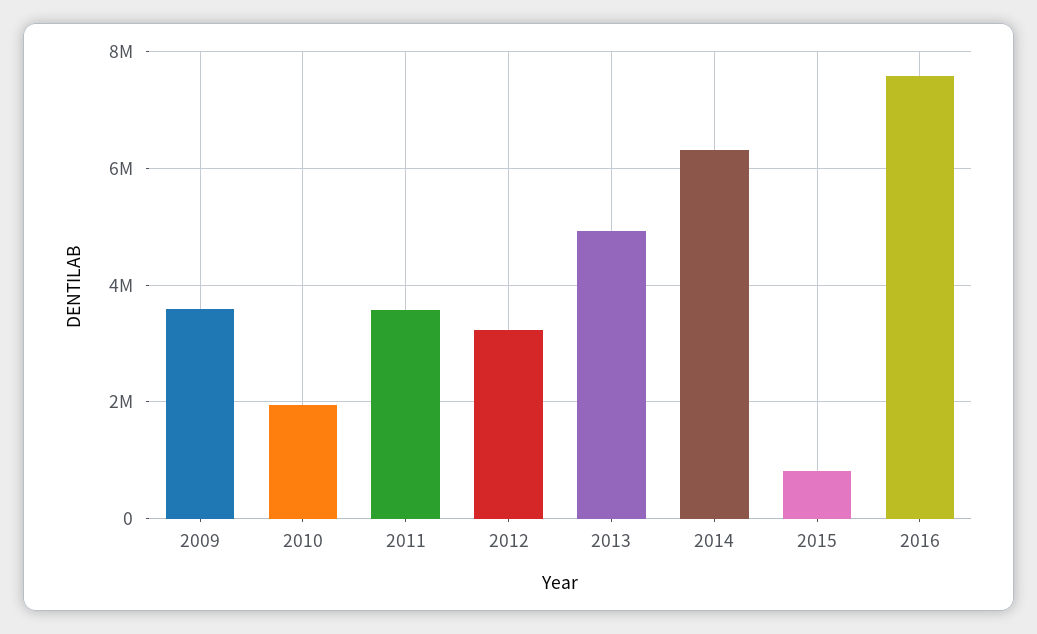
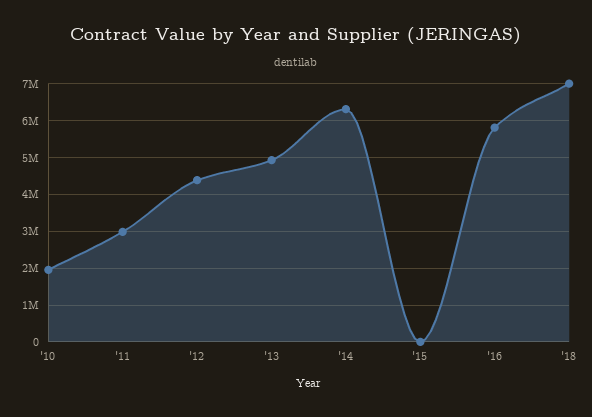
2009: 3600000 -> none
2011: 3600000 -> 3000000
2012: 3200000 -> 4400000
2015: 800000 -> 0
2016: 7600000 -> 5800000
'18: none -> 7000000

